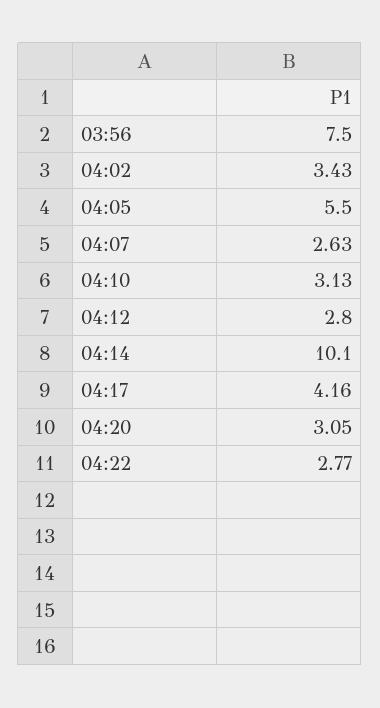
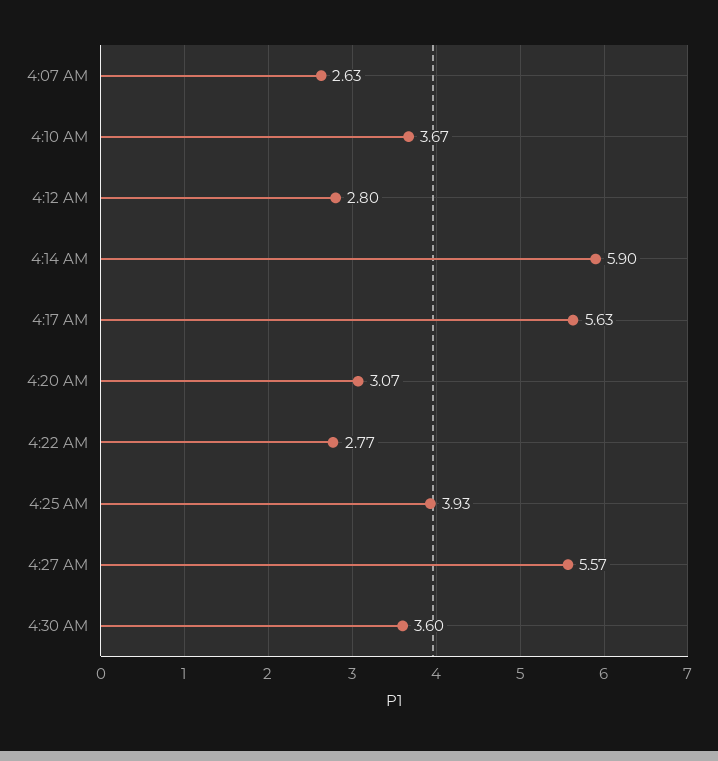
03:56: 7.5 -> none
04:02: 3.43 -> none
04:05: 5.5 -> none
04:10: 3.13 -> 3.67
04:14: 10.1 -> 5.9
04:17: 4.16 -> 5.63
04:20: 3.05 -> 3.07
4:25 AM: none -> 3.93
4:27 AM: none -> 5.57
4:30 AM: none -> 3.6

